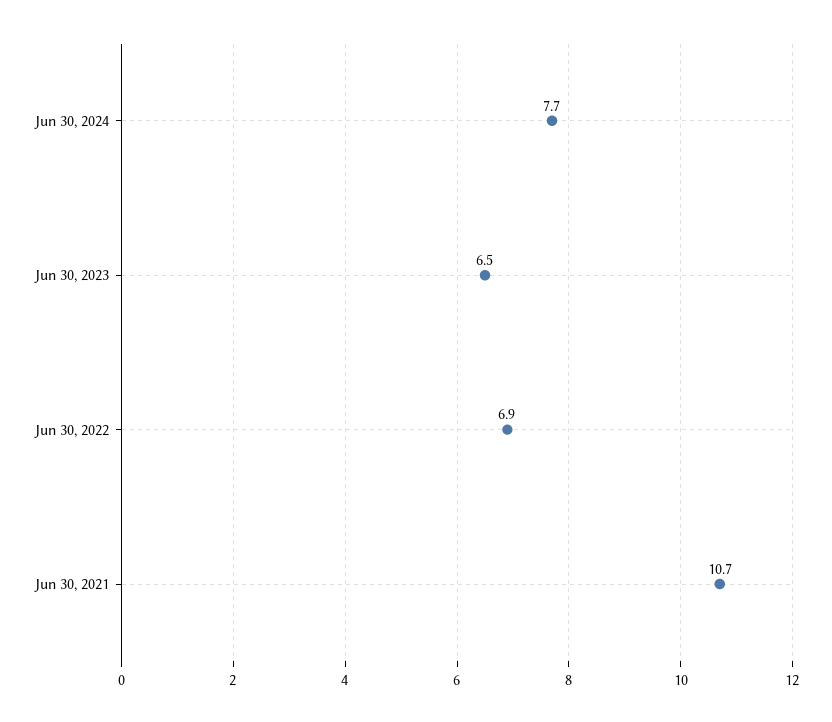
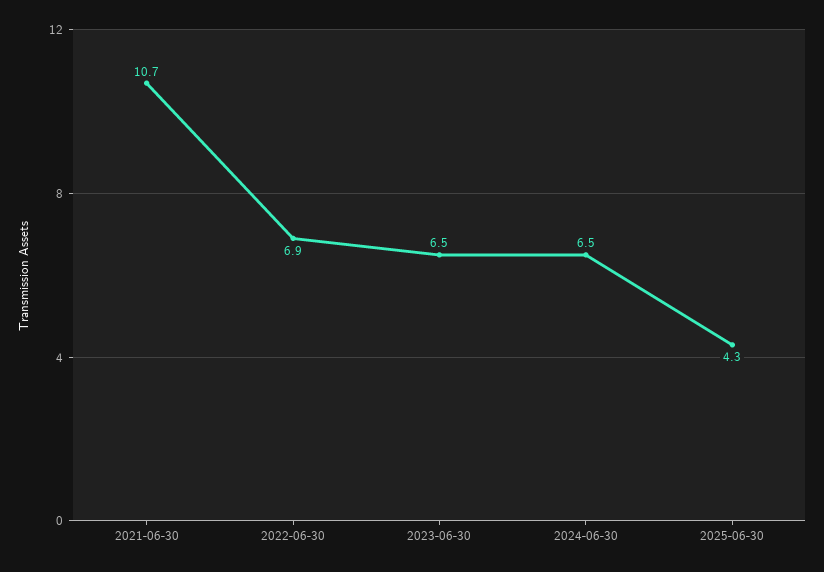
Jun 30, 2024: 7.7 -> 6.5
2025-06-30: none -> 4.3

